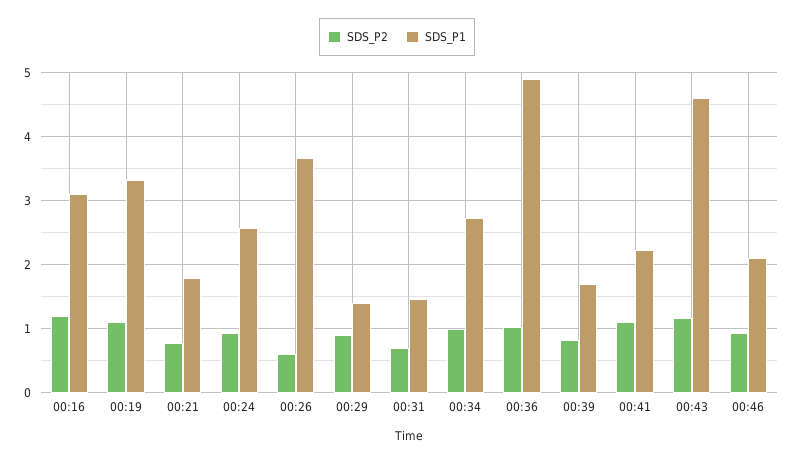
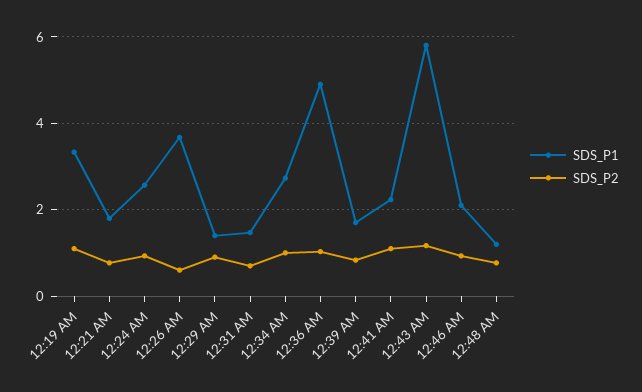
SDS_P2, 00:16: 1.2 -> none
SDS_P1, 00:16: 3.1 -> none
SDS_P1, 00:43: 4.6 -> 5.8
SDS_P1, 12:48 AM: none -> 1.2
SDS_P2, 12:48 AM: none -> 0.8

